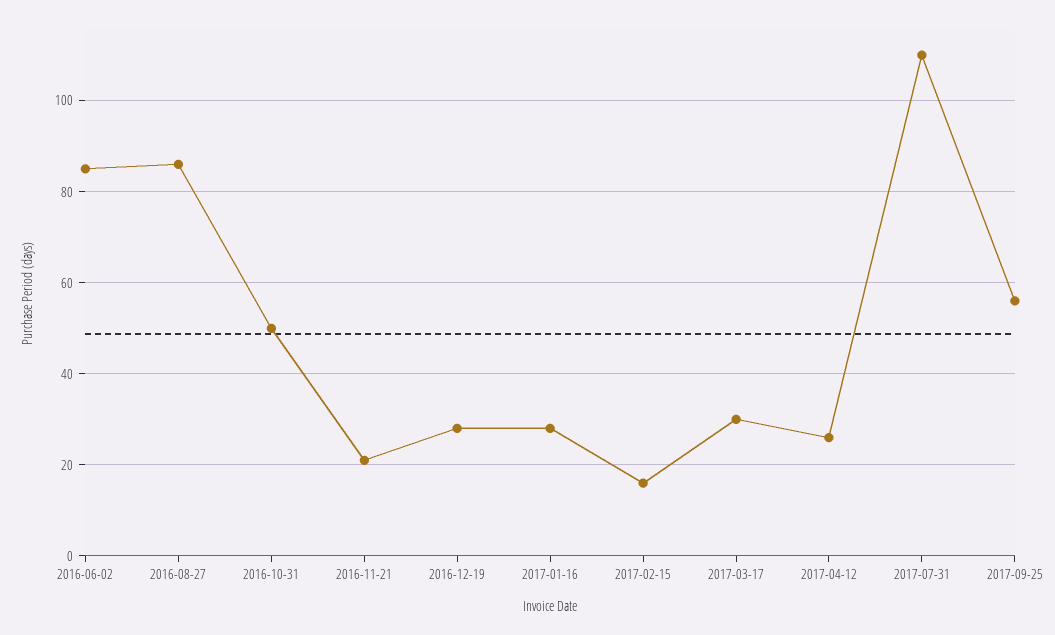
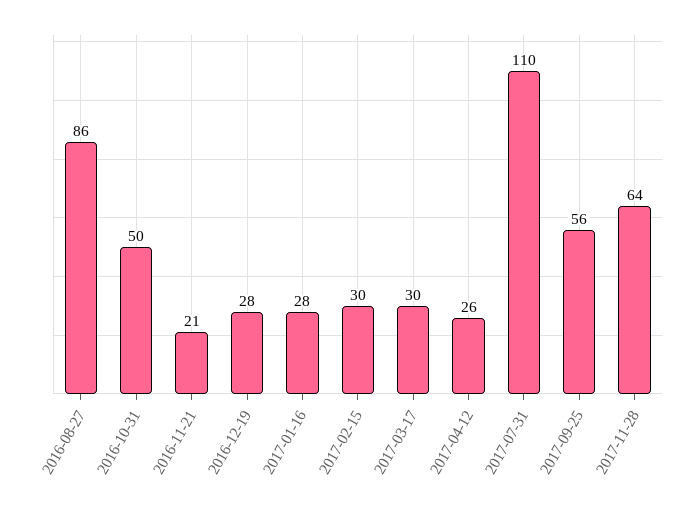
2016-06-02: 85 -> none
2017-02-15: 15 -> 30
2017-11-28: none -> 64

